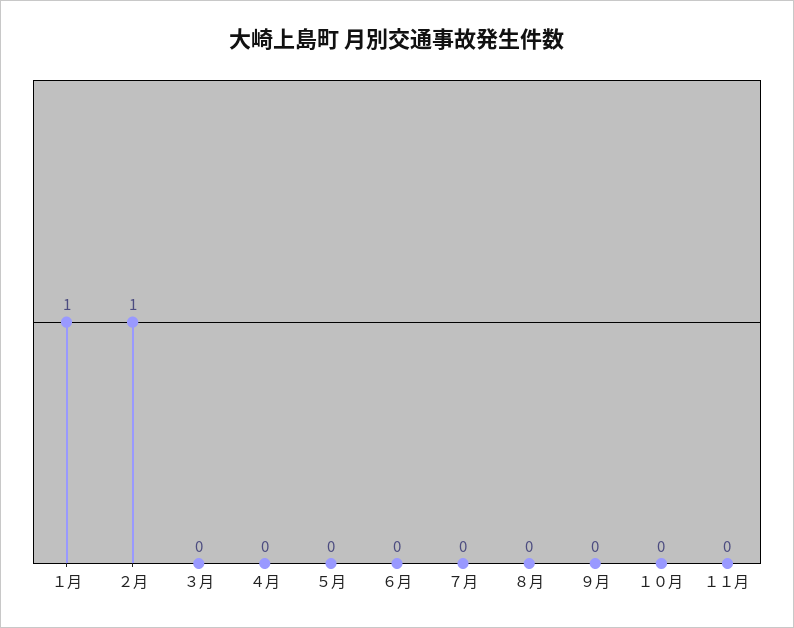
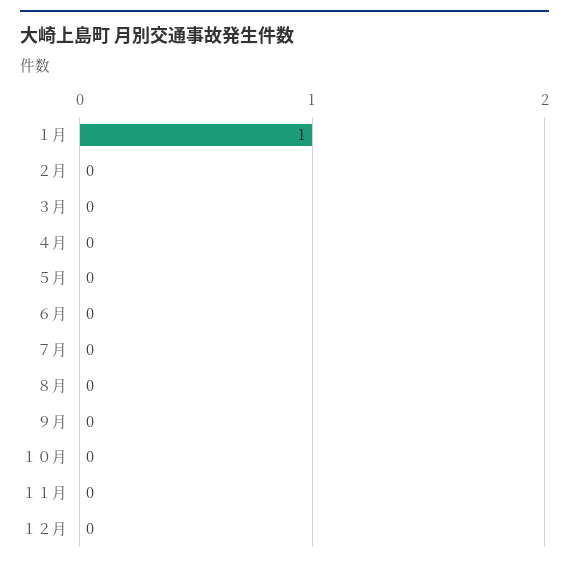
２月: 1 -> 0
１２月: none -> 0

